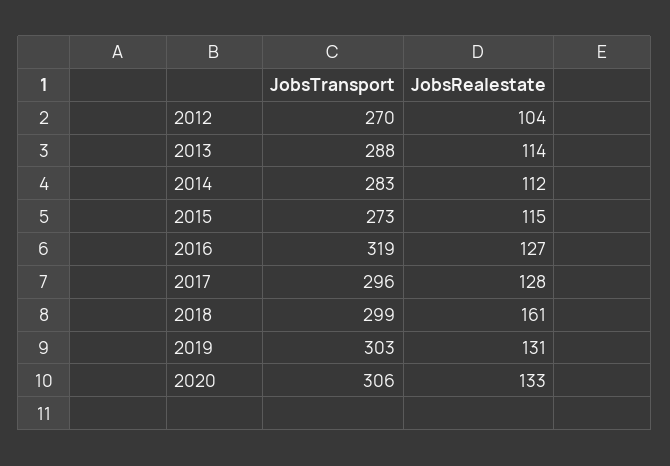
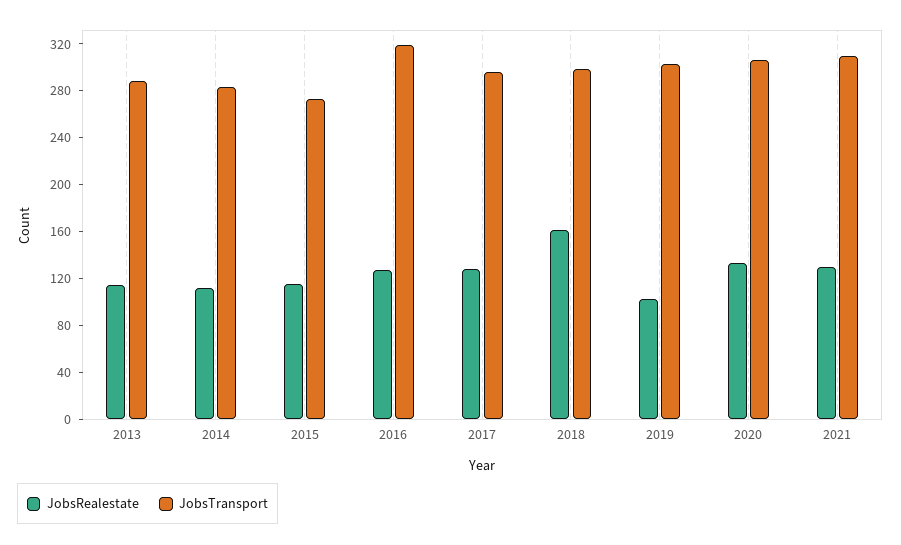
JobsTransport, 2012: 270 -> none
JobsRealestate, 2012: 104 -> none
JobsRealestate, 2019: 131 -> 100
JobsRealestate, 2021: none -> 130
JobsTransport, 2021: none -> 310

